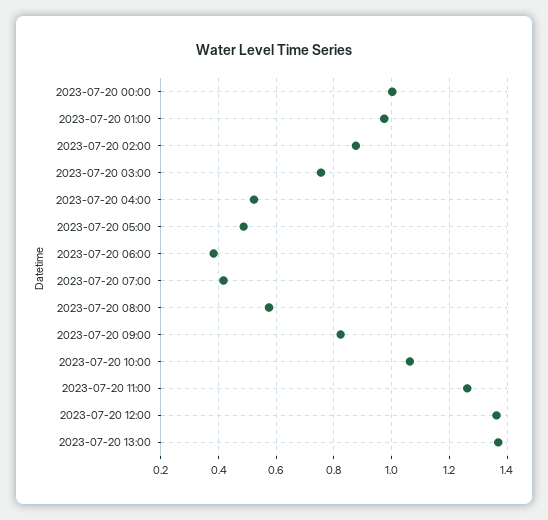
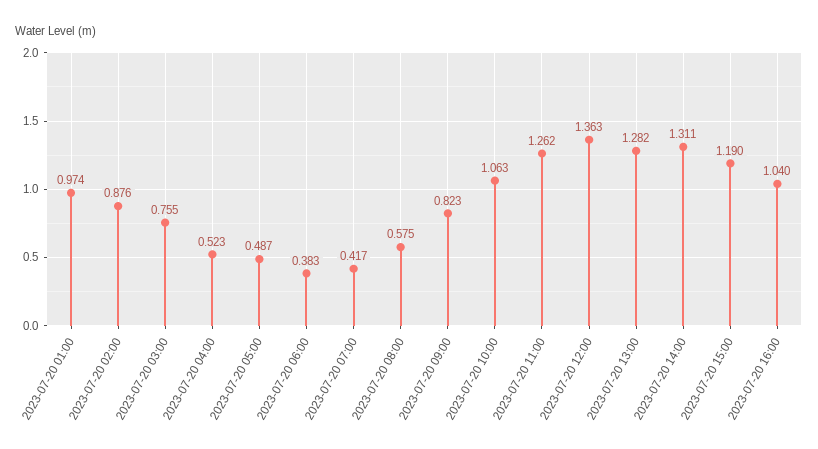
2023-07-20 00:00: 1 -> none
2023-07-20 13:00: 1.375 -> 1.282
2023-07-20 14:00: none -> 1.311
2023-07-20 15:00: none -> 1.19
2023-07-20 16:00: none -> 1.04

